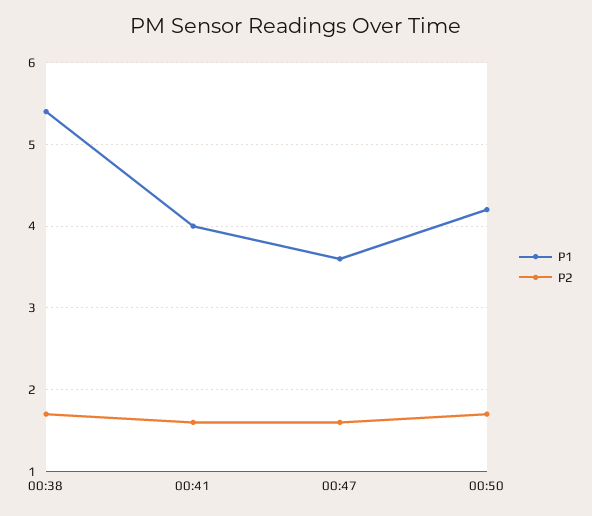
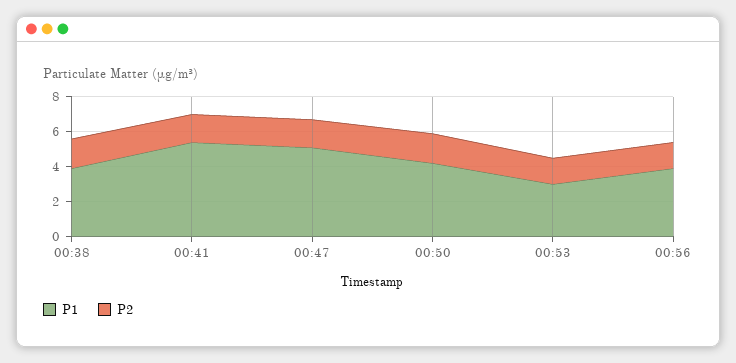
P1, 00:38: 5.4 -> 4
P1, 00:41: 4 -> 5.5
P1, 00:47: 3.6 -> 5
P1, 00:53: none -> 3
P2, 00:53: none -> 1.5
P1, 00:56: none -> 4
P2, 00:56: none -> 1.5

